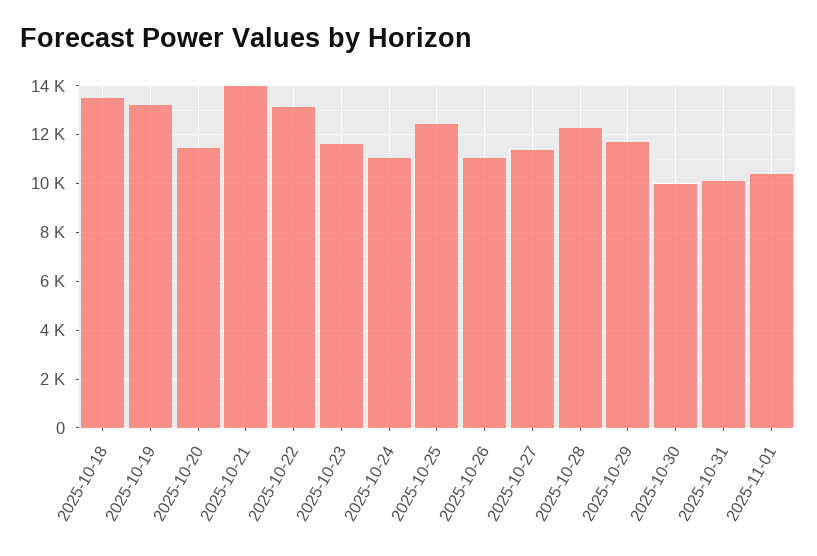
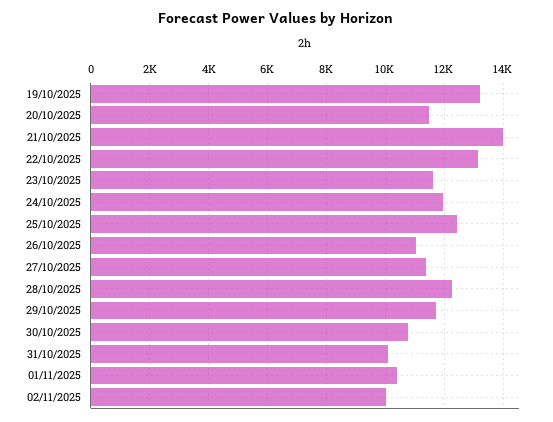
2025-10-18: 13500 -> none
2025-10-24: 11000 -> 12000
2025-10-30: 10000 -> 10750
02/11/2025: none -> 10000

